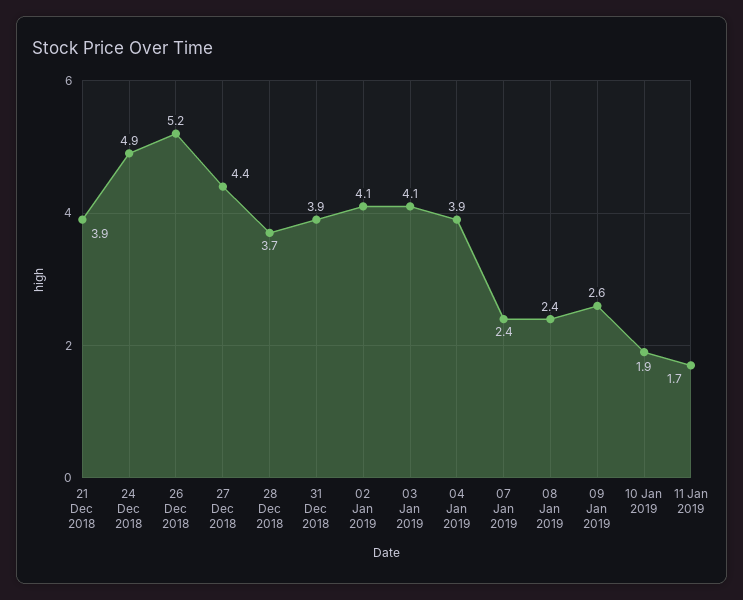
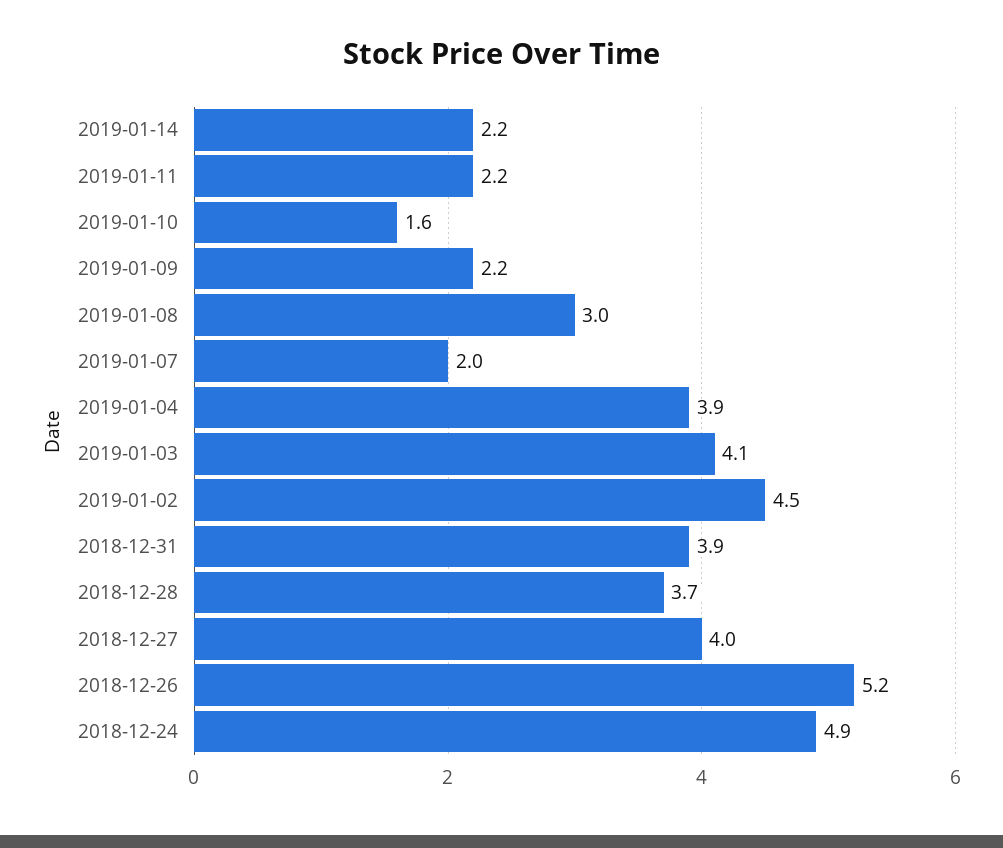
21 Dec 2018: 3.9 -> none
27 Dec 2018: 4.4 -> 4
02 Jan 2019: 4.1 -> 4.5
07 Jan 2019: 2.4 -> 2
08 Jan 2019: 2.4 -> 3
09 Jan 2019: 2.6 -> 2.2
10 Jan 2019: 1.9 -> 1.6
11 Jan 2019: 1.7 -> 2.2
2019-01-14: none -> 2.2

